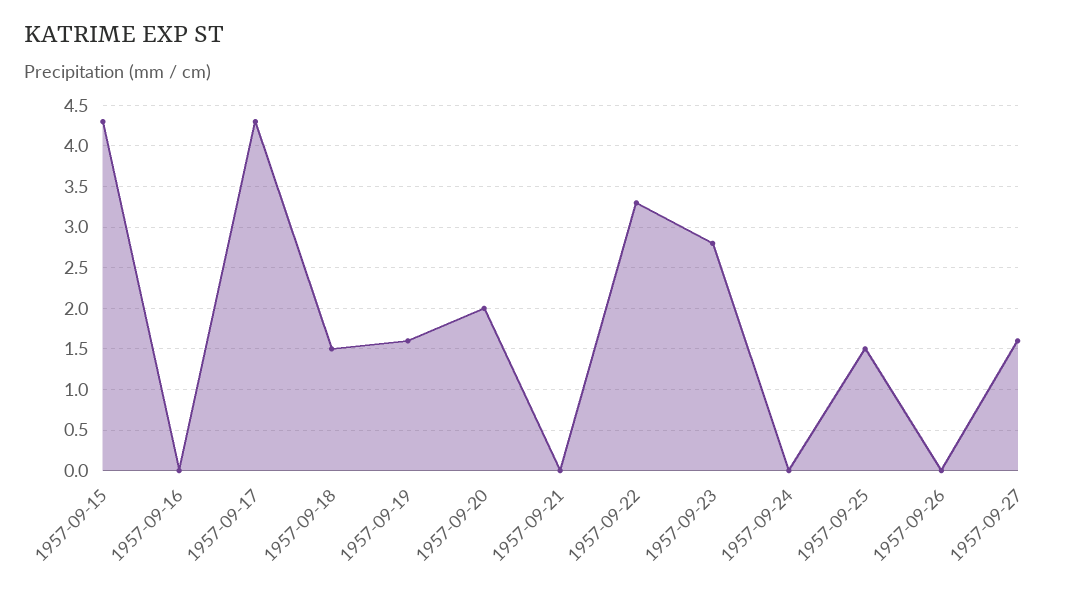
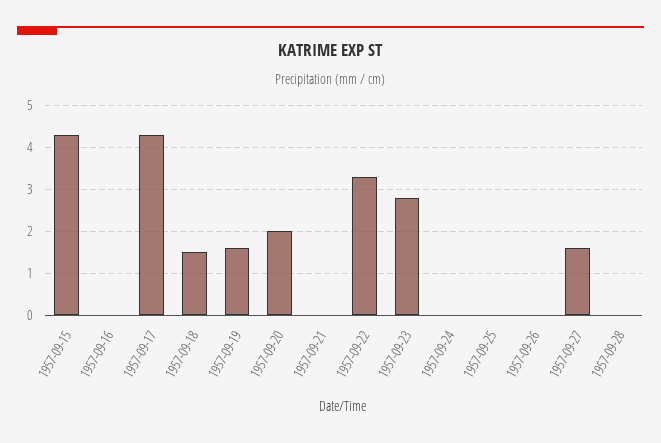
1957-09-25: 1.5 -> 0
1957-09-28: none -> 0

